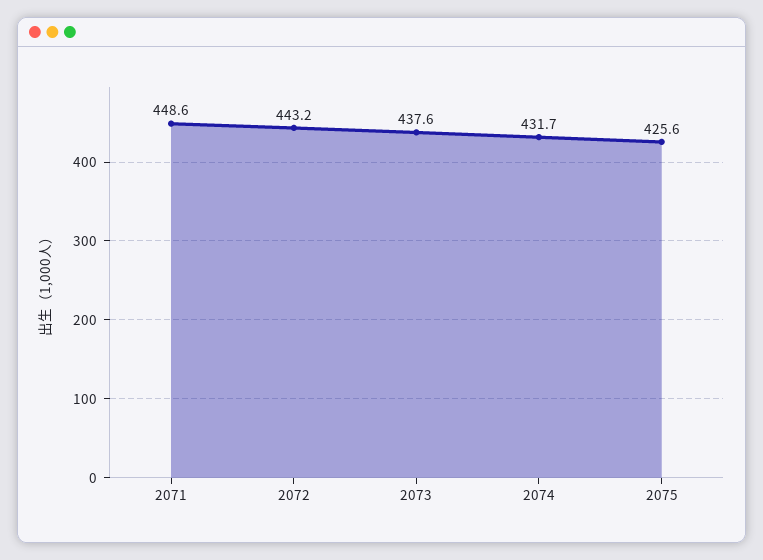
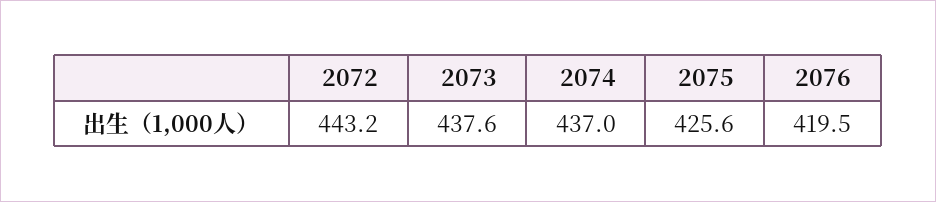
2071: 448.6 -> none
2074: 431.7 -> 437
2076: none -> 419.5

